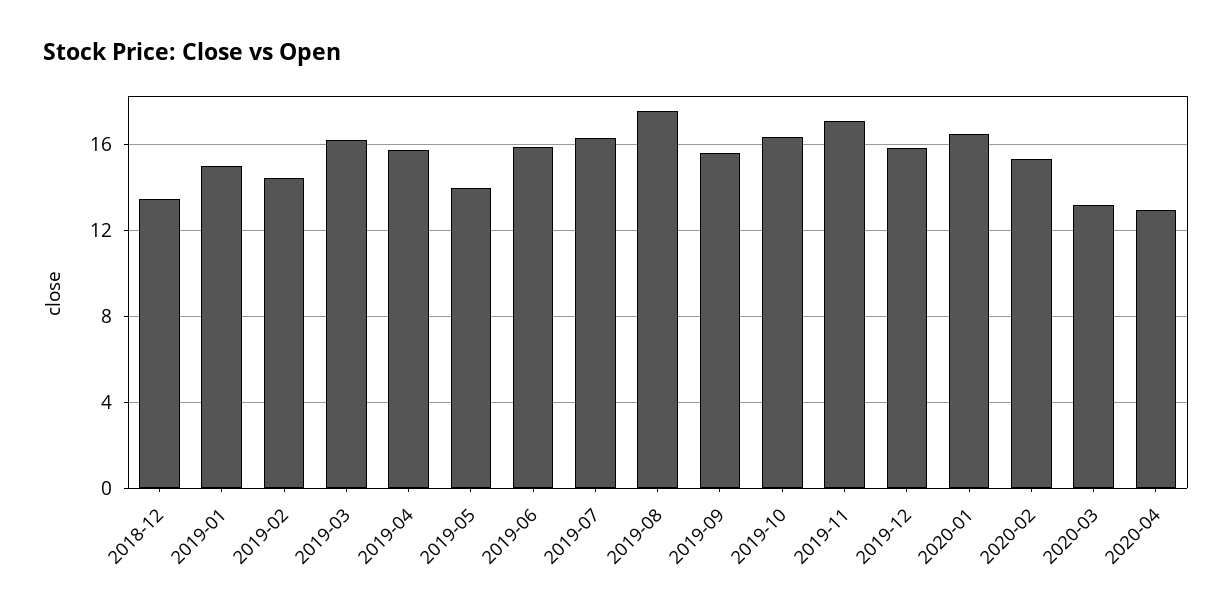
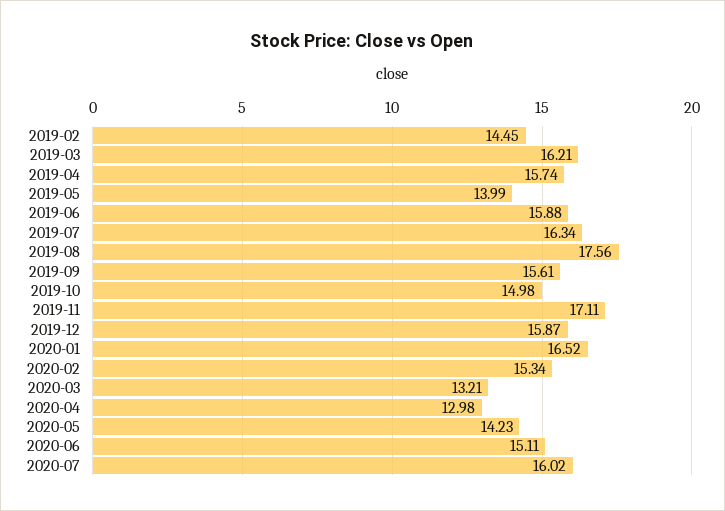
2018-12: 13.5 -> none
2019-01: 15 -> none
2019-10: 16.5 -> 14.98
2020-05: none -> 14.23
2020-06: none -> 15.11
2020-07: none -> 16.02

